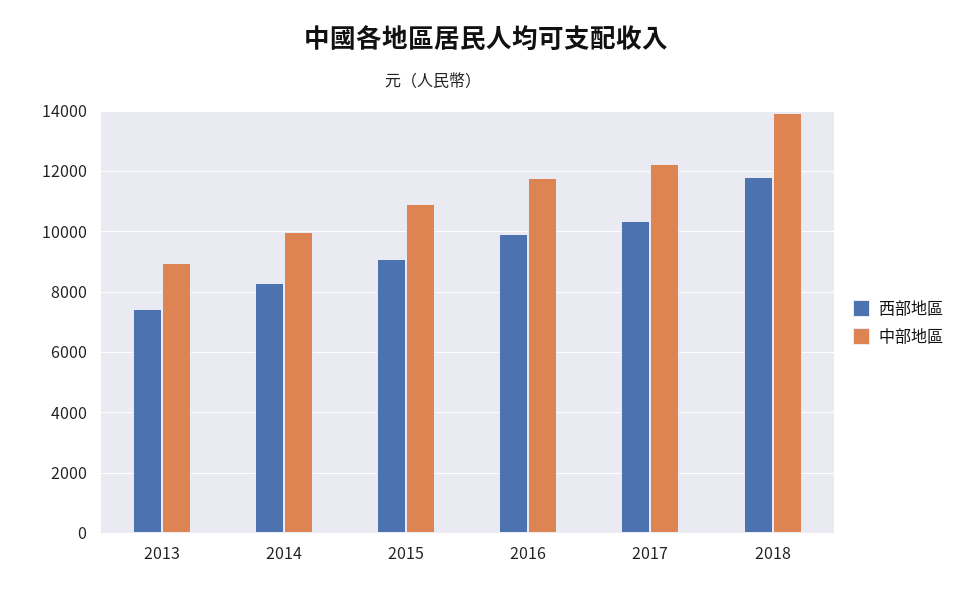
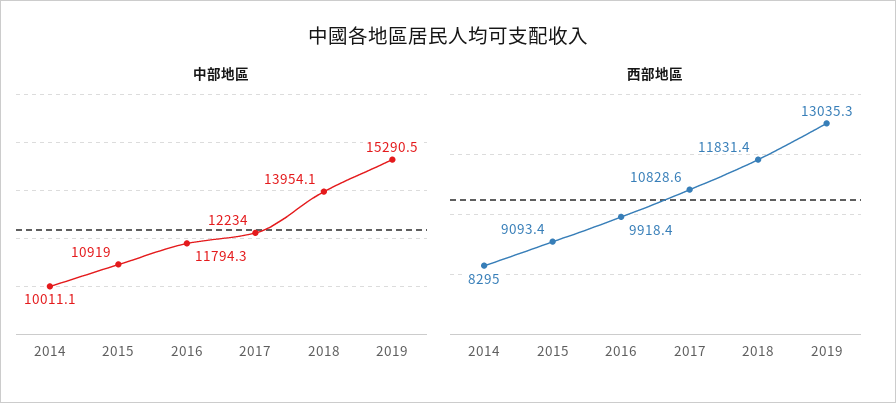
西部地區, 2013: 7400 -> none
中部地區, 2013: 9000 -> none
西部地區, 2017: 10400 -> 10828.6
中部地區, 2019: none -> 15290.5
西部地區, 2019: none -> 13035.3

